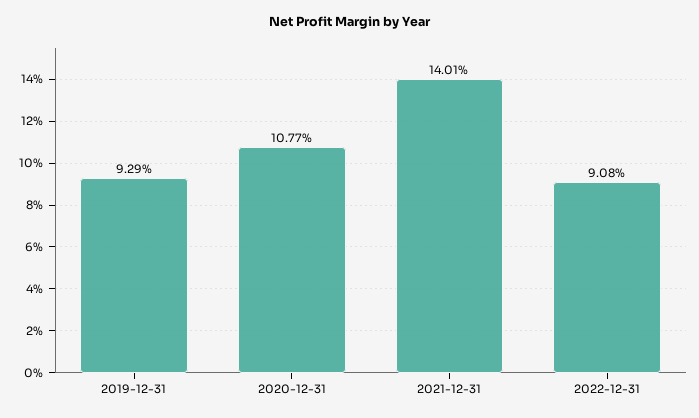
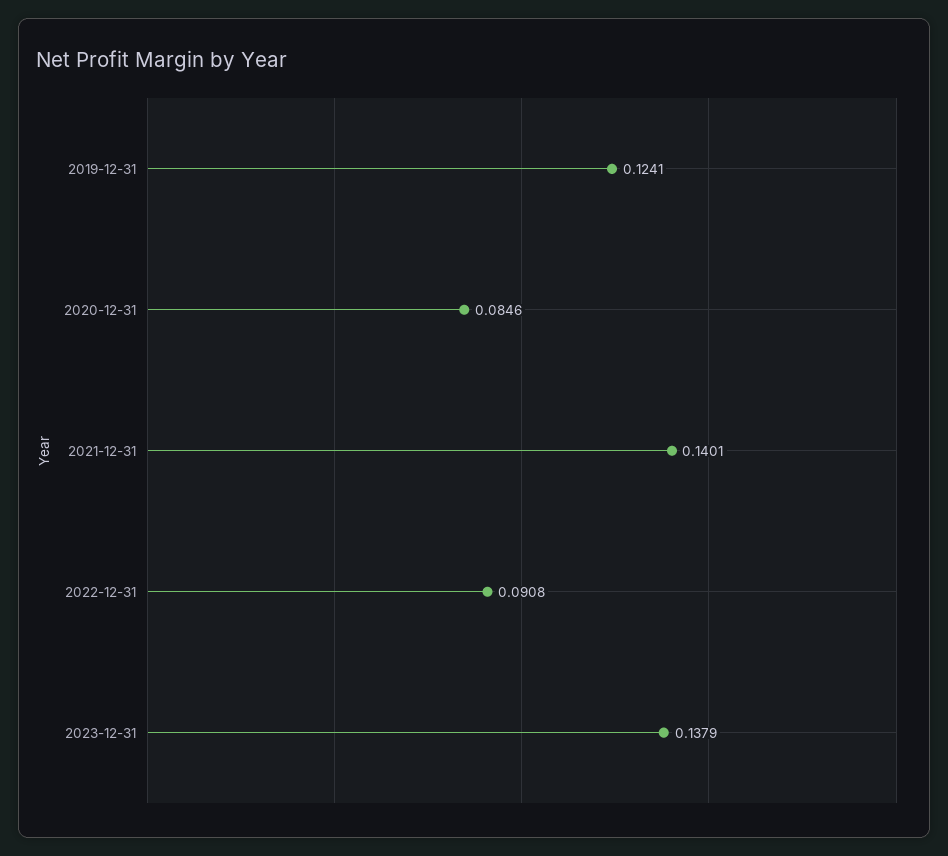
2019-12-31: 0.0929 -> 0.1241
2020-12-31: 0.1077 -> 0.0846
2023-12-31: none -> 0.1379

